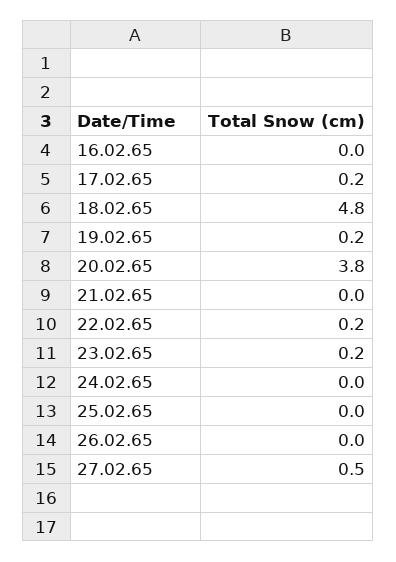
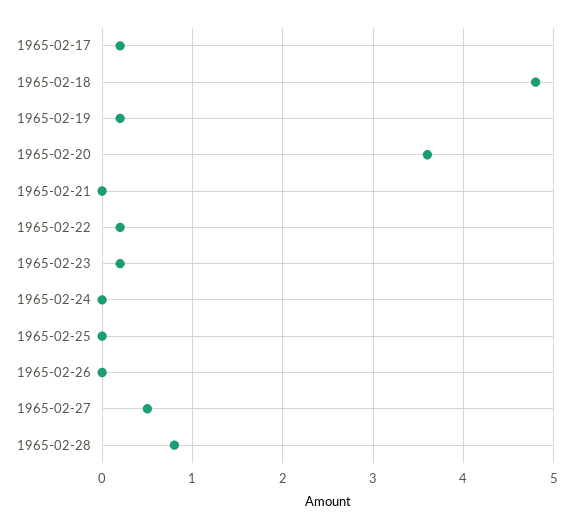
16.02.65: 0 -> none
20.02.65: 3.8 -> 3.6
1965-02-28: none -> 0.8

